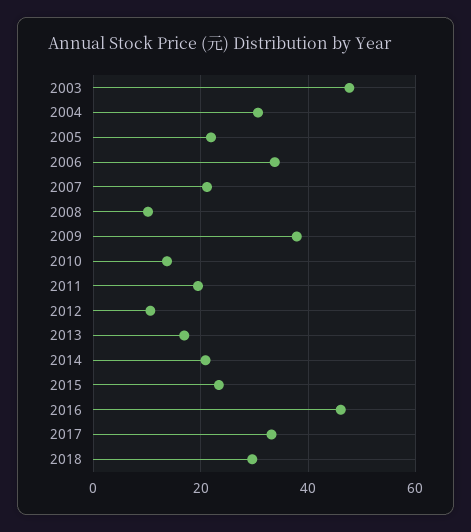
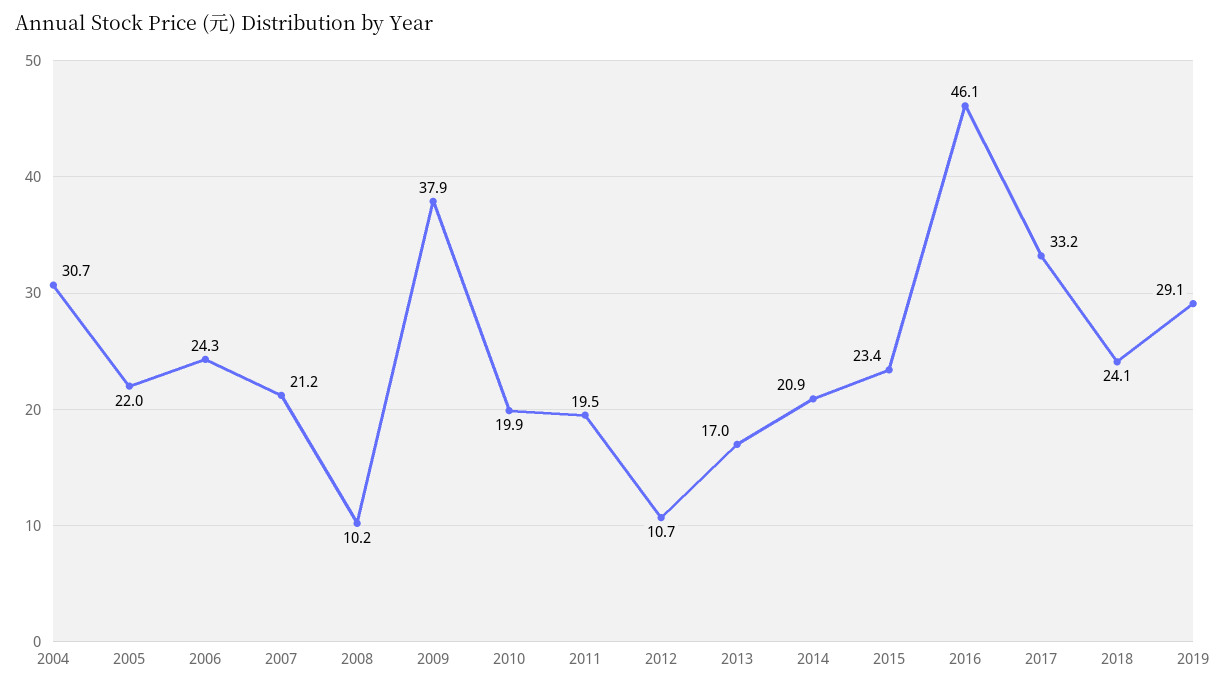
2003: 48 -> none
2006: 34 -> 24.3
2010: 14 -> 19.9
2018: 30 -> 24.1
2019: none -> 29.1

